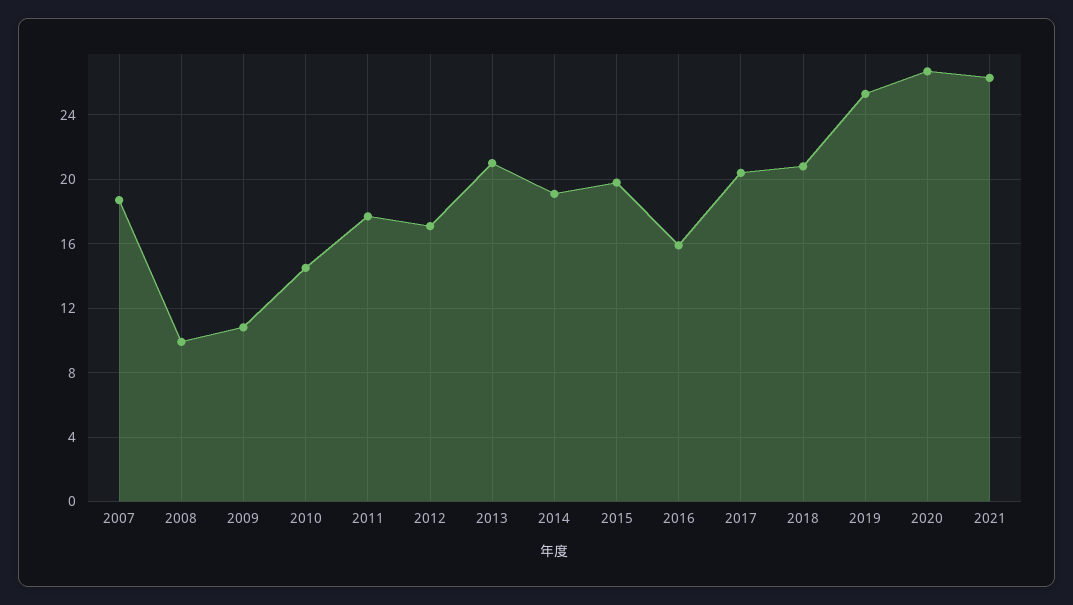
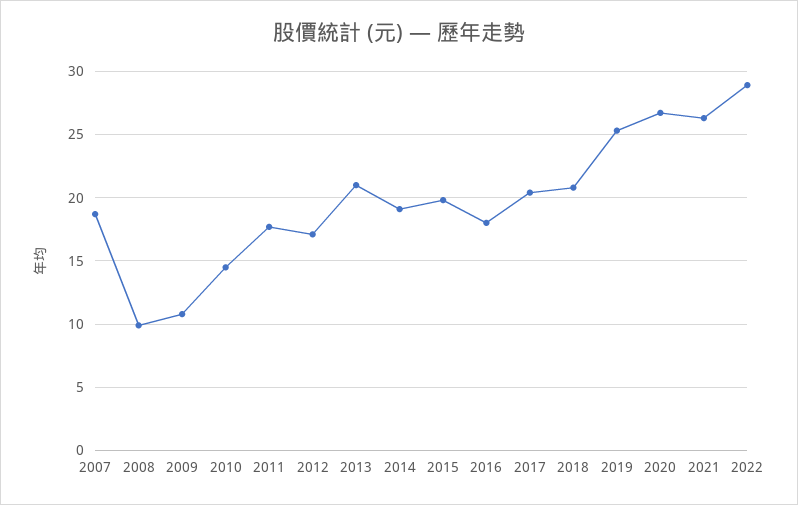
2016: 16 -> 18
2022: none -> 29

